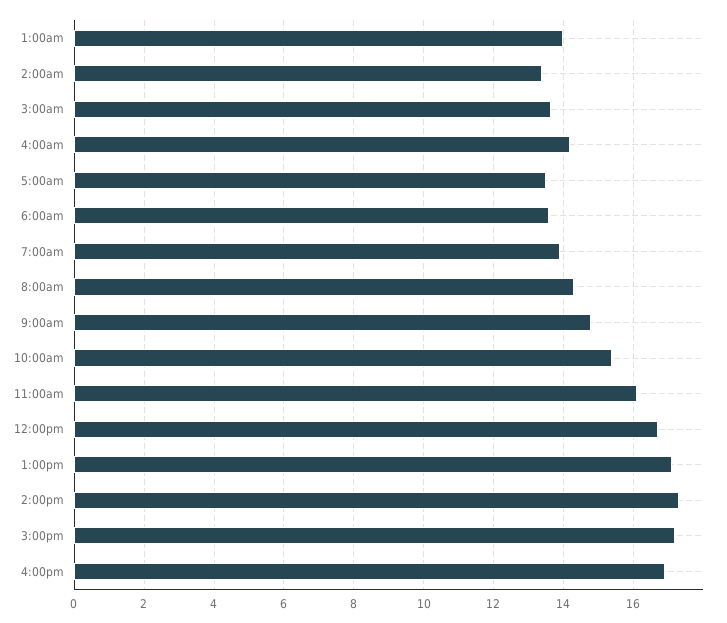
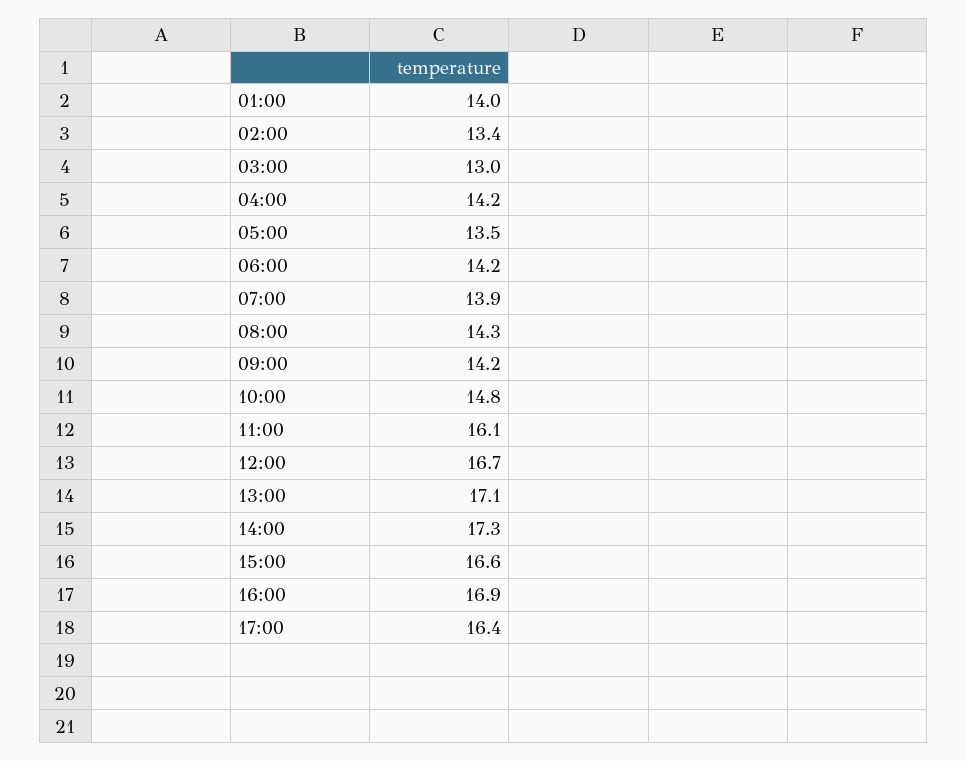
3:00am: 13.6 -> 13
6:00am: 13.6 -> 14.2
9:00am: 14.8 -> 14.2
10:00am: 15.4 -> 14.8
3:00pm: 17.2 -> 16.6
17:00: none -> 16.4

